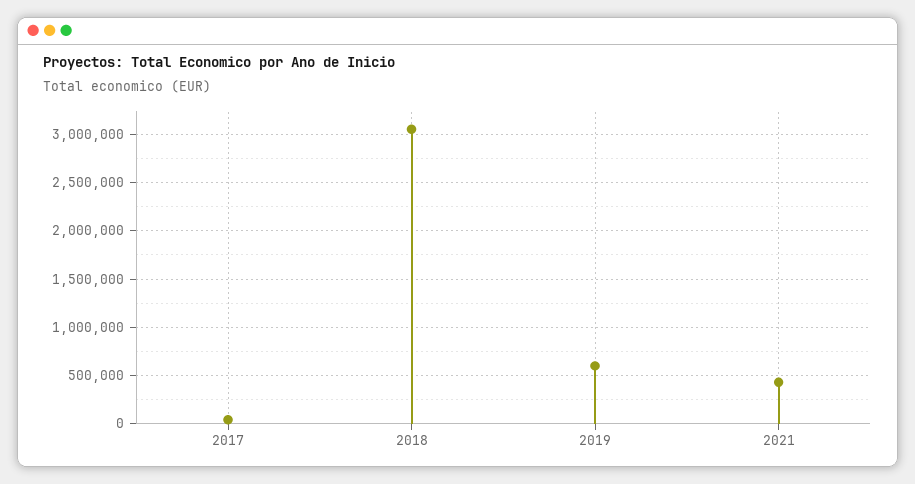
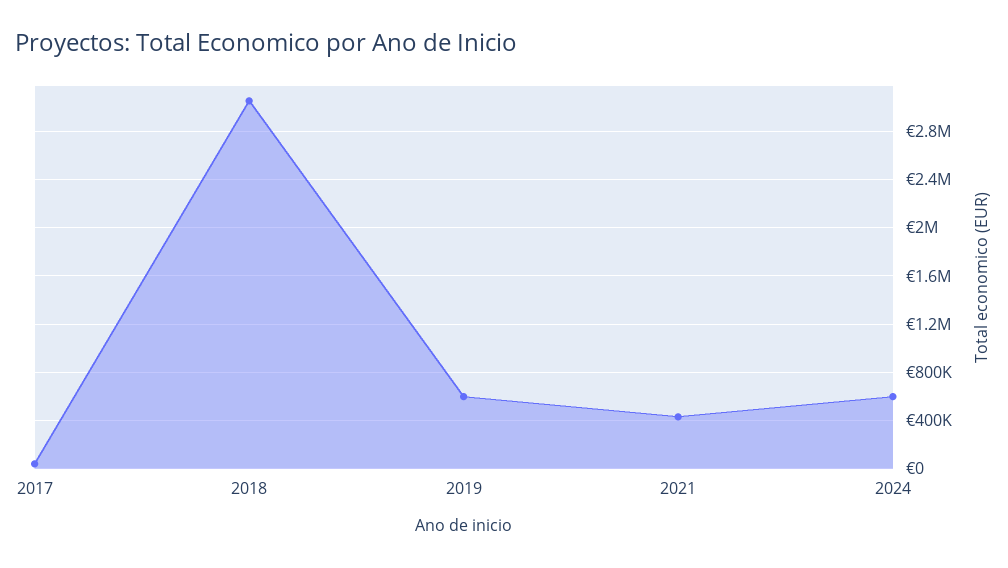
2024: none -> 600000

